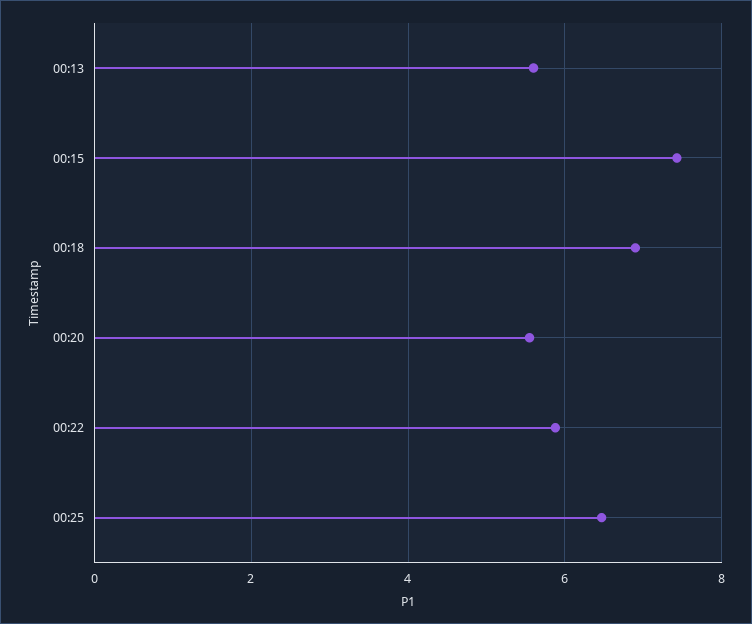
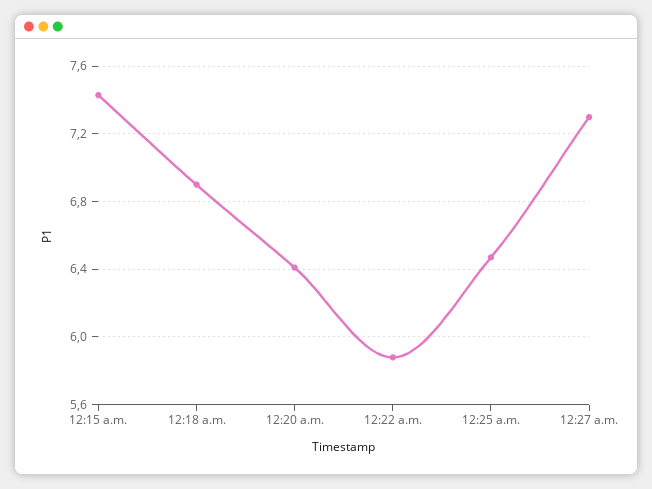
00:13: 5.6 -> none
00:20: 5.6 -> 6.4
12:27 a.m.: none -> 7.3

